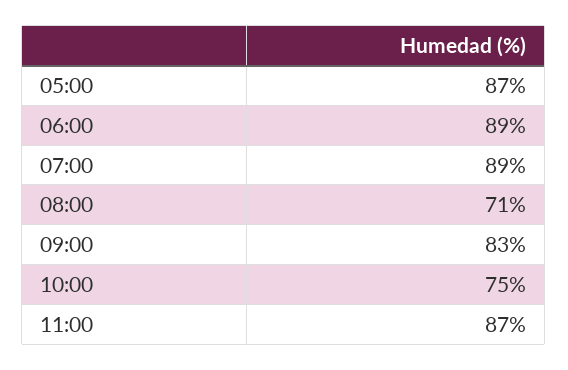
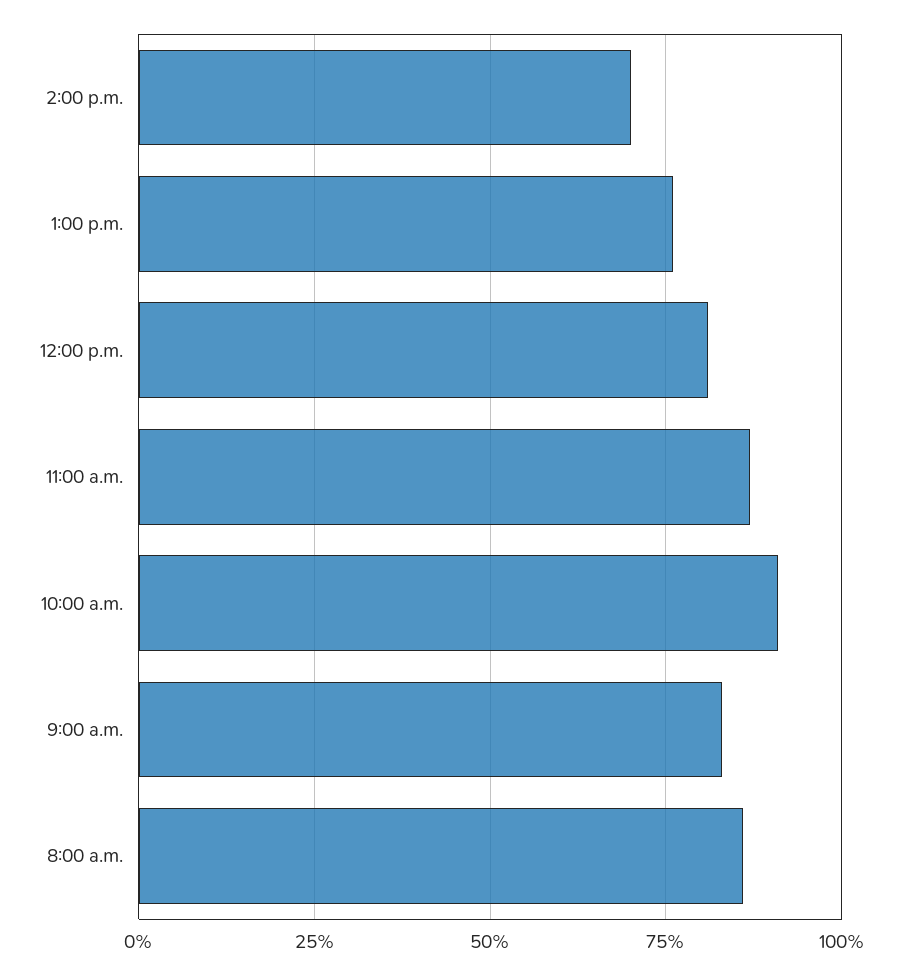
05:00: 87 -> none
06:00: 89 -> none
07:00: 89 -> none
08:00: 71 -> 85
10:00: 75 -> 90
2:00 p.m.: none -> 70
1:00 p.m.: none -> 75
12:00 p.m.: none -> 80

